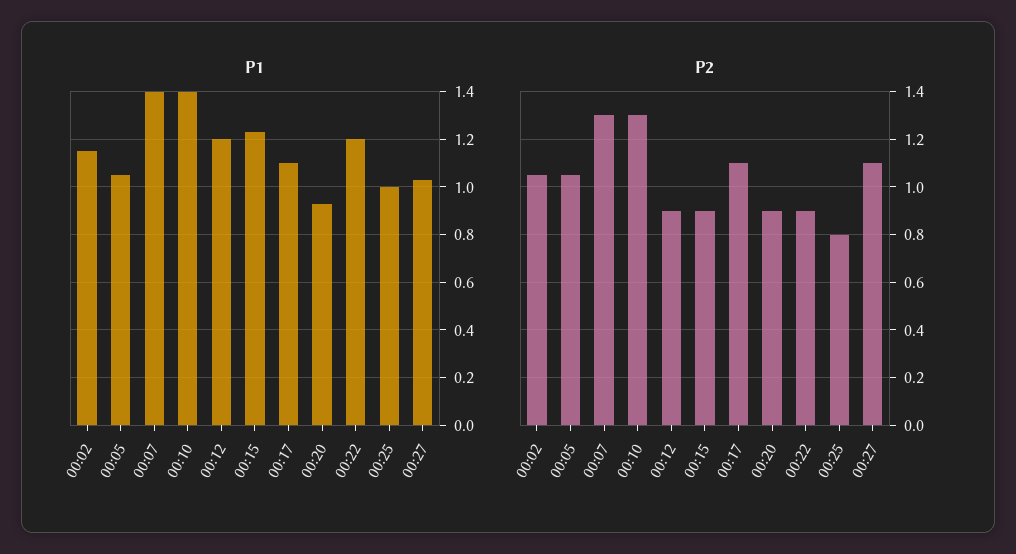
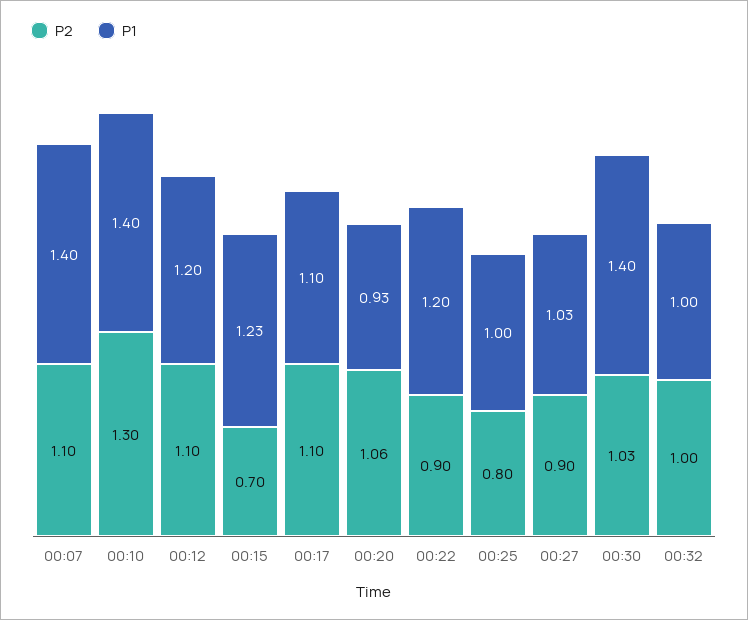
P1, 00:02: 1.15 -> none
P1, 00:05: 1.05 -> none
P2, 00:02: 1.05 -> none
P2, 00:05: 1.05 -> none
P2, 00:07: 1.3 -> 1.1
P2, 00:12: 0.9 -> 1.1
P2, 00:15: 0.9 -> 0.7
P2, 00:20: 0.9 -> 1.06
P2, 00:27: 1.1 -> 0.9
P2, 00:30: none -> 1.03
P1, 00:30: none -> 1.4
P2, 00:32: none -> 1
P1, 00:32: none -> 1

